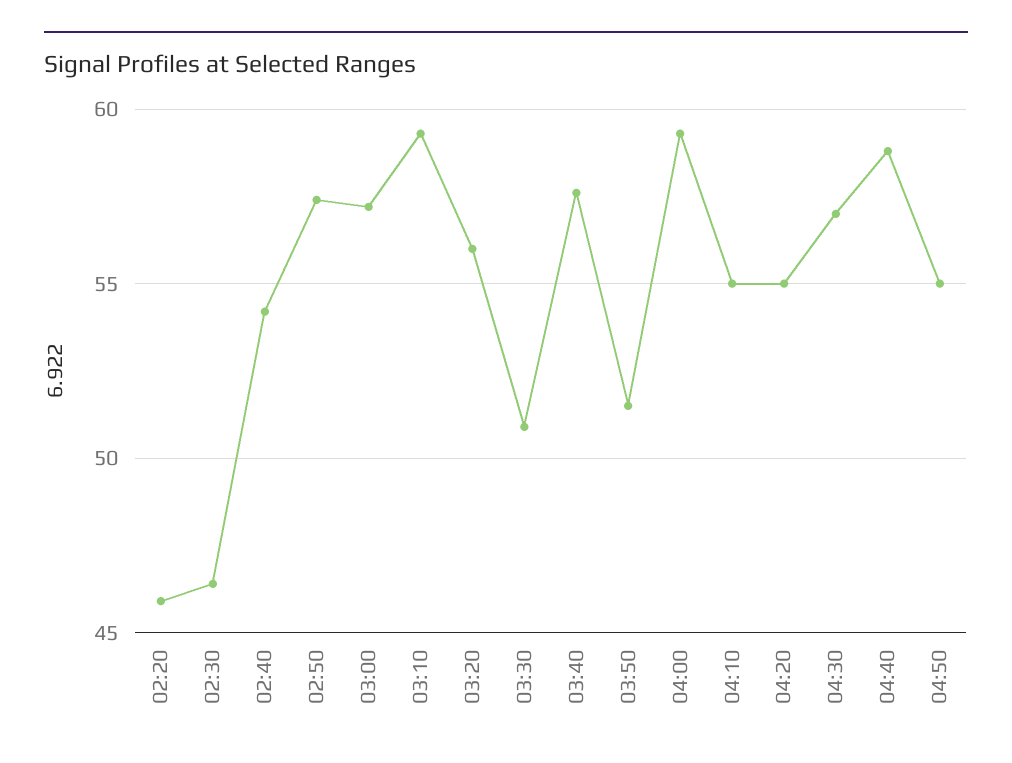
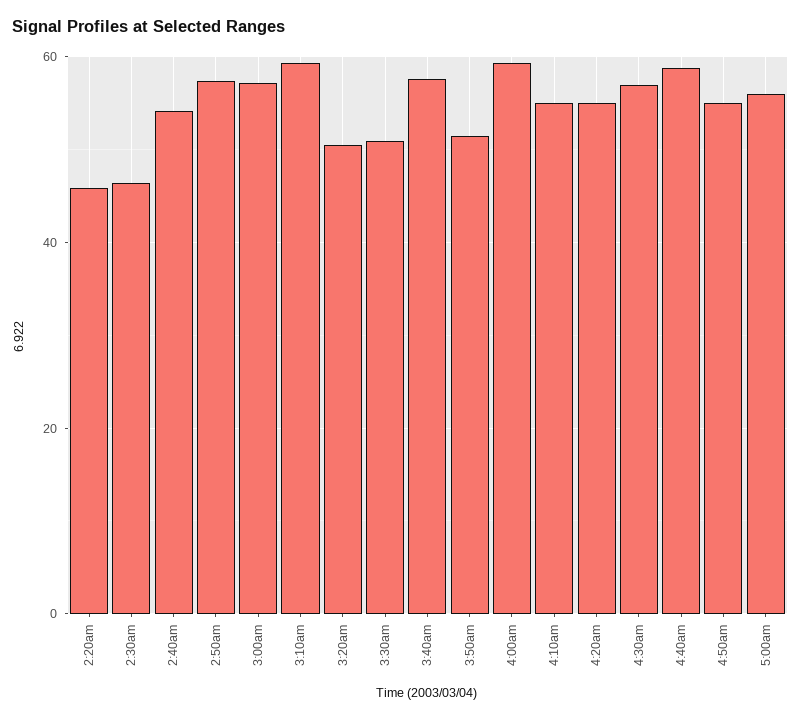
03:20: 56 -> 50
5:00am: none -> 56

